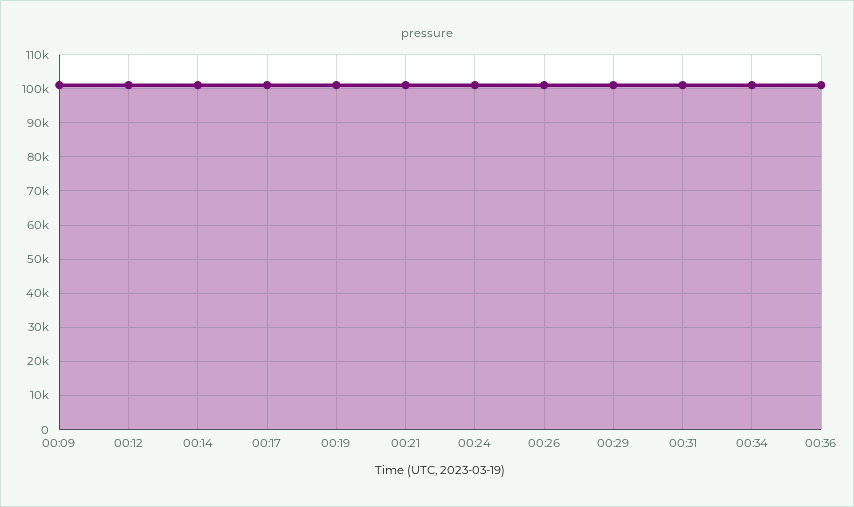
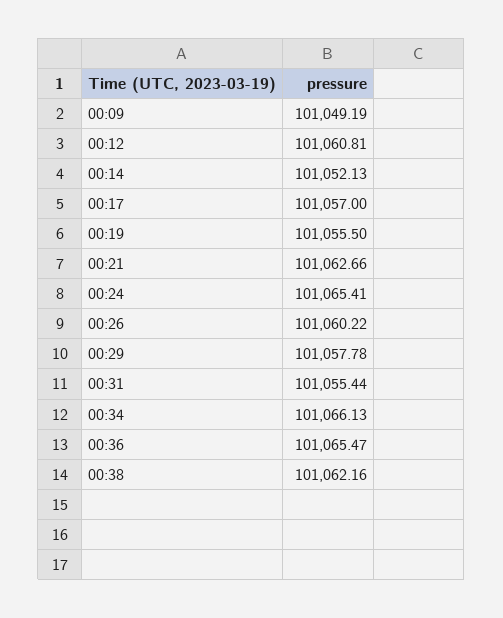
00:38: none -> 101062.16

